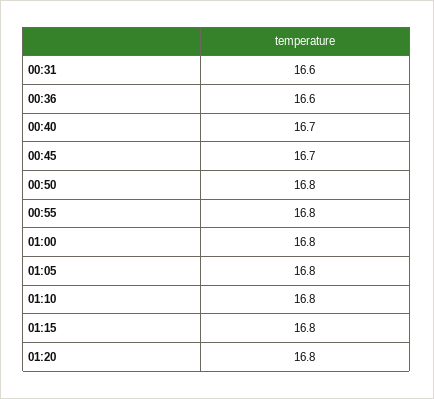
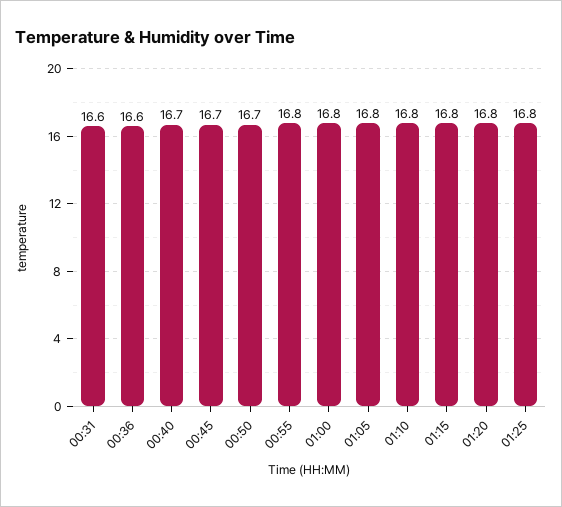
00:50: 16.8 -> 16.7
01:25: none -> 16.8

